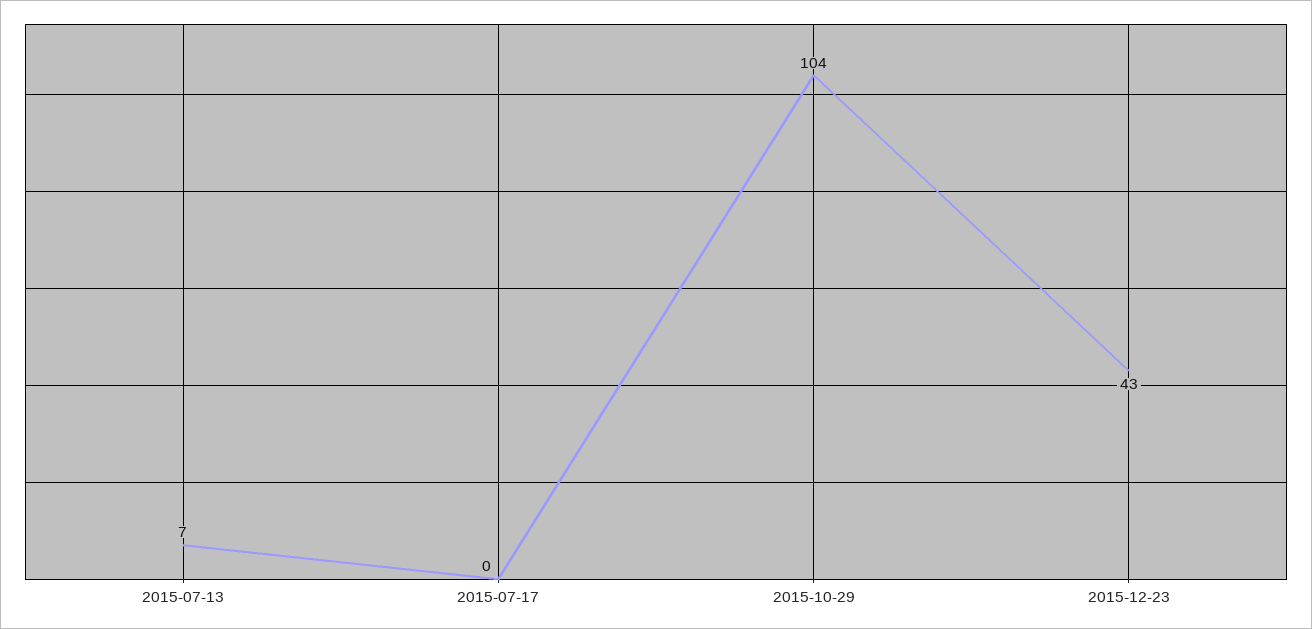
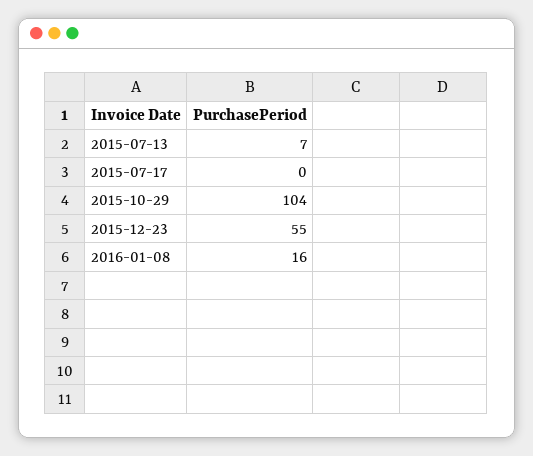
2015-12-23: 43 -> 55
2016-01-08: none -> 16

